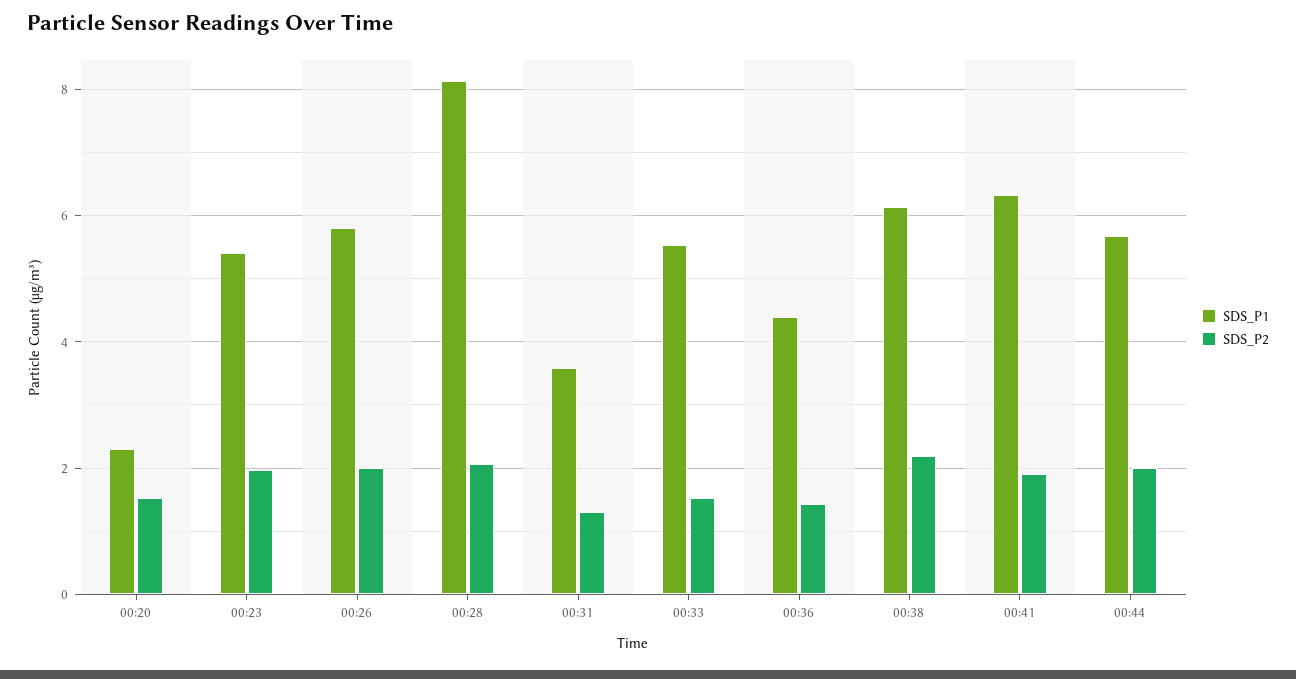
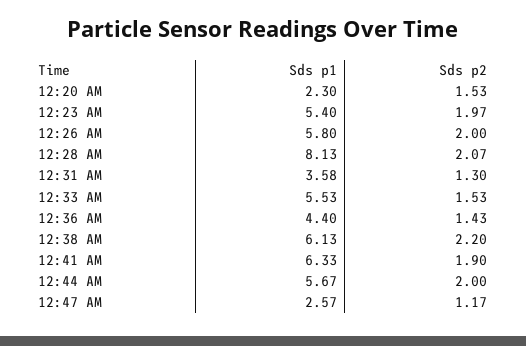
SDS_P1, 12:47 AM: none -> 2.57
SDS_P2, 12:47 AM: none -> 1.17

